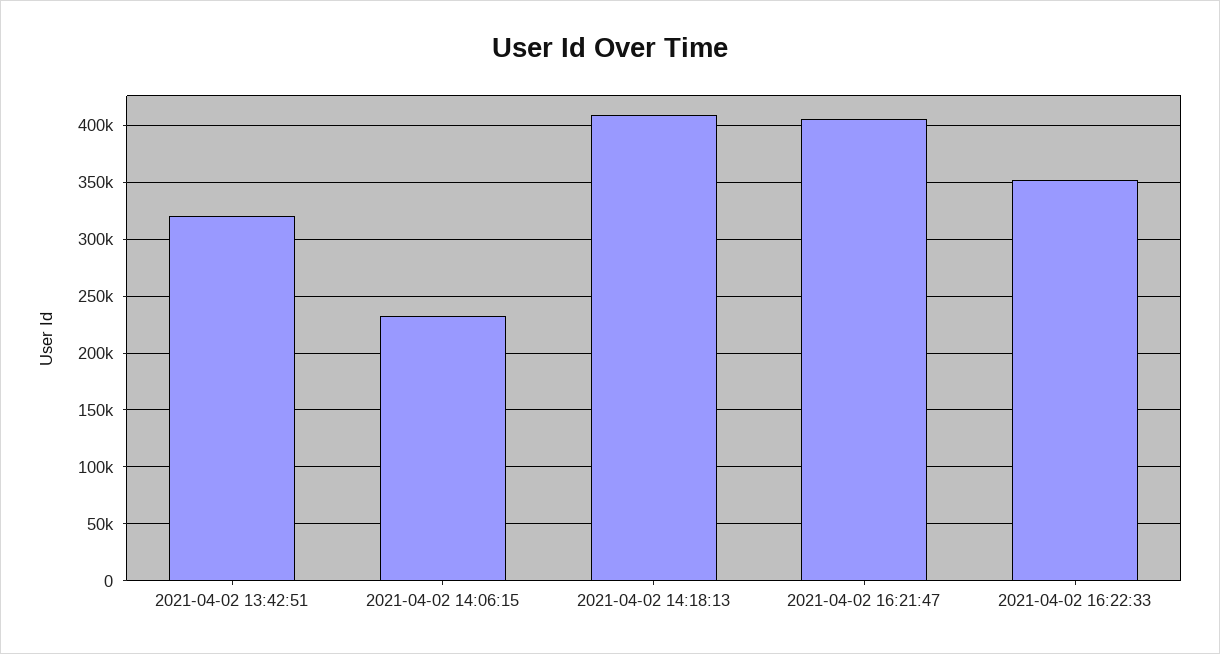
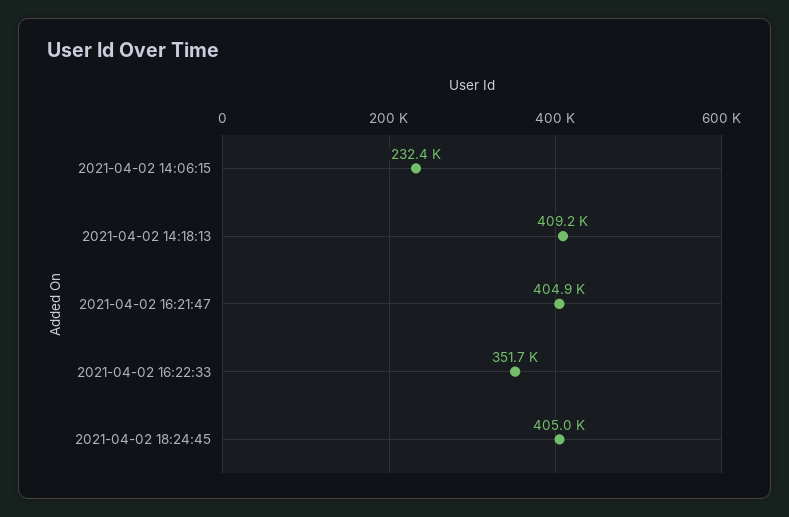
2021-04-02 13:42:51: 320000 -> none
2021-04-02 18:24:45: none -> 405000

